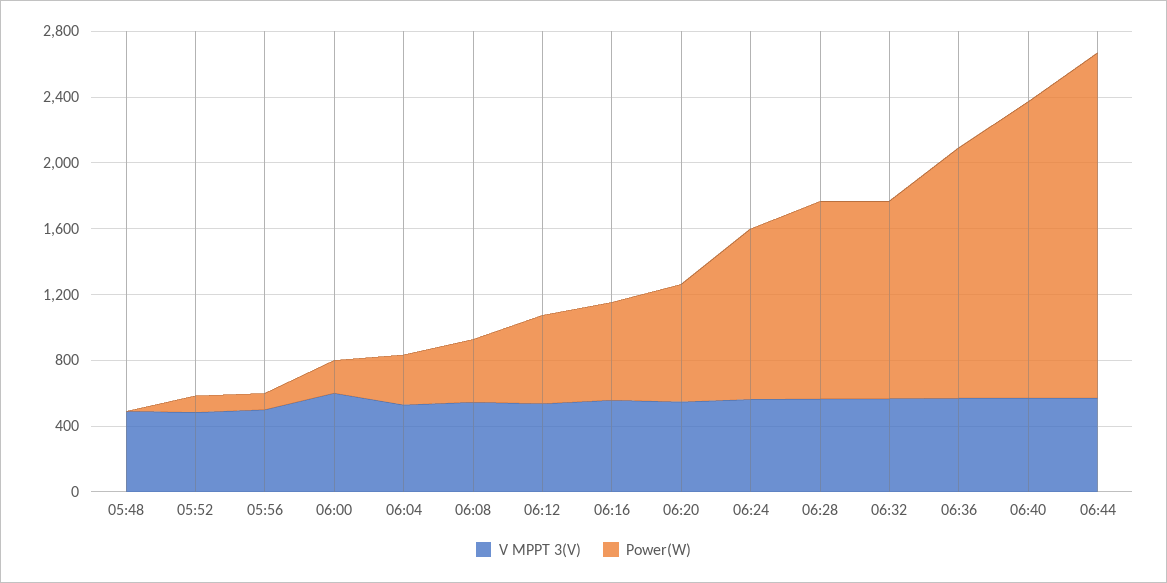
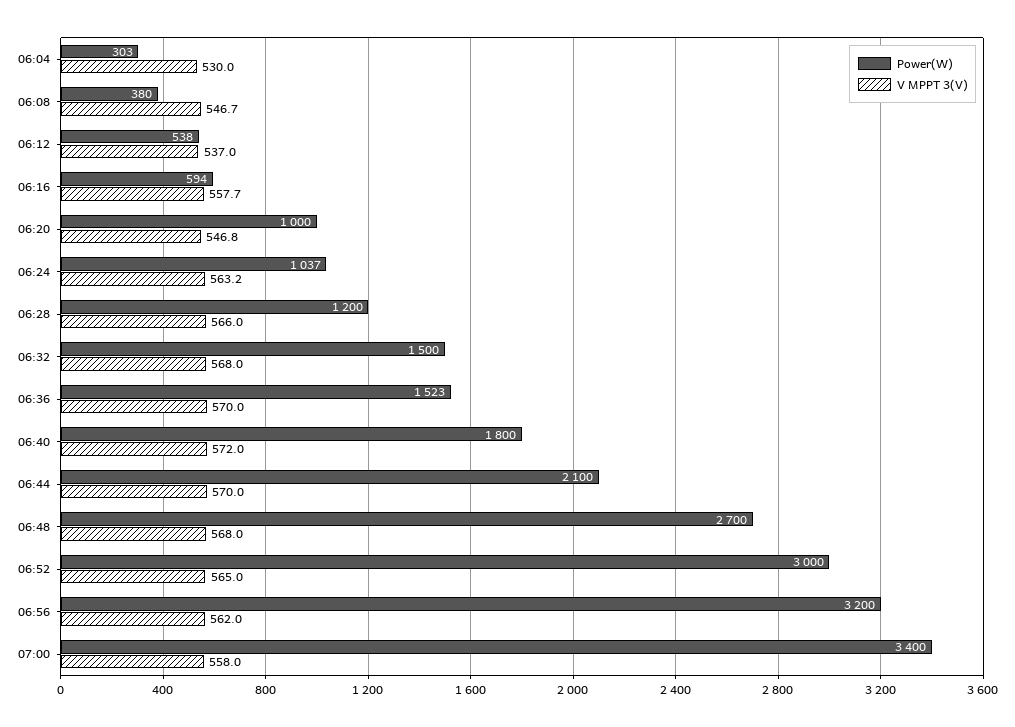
V MPPT 3(V), 05:48: 500 -> none
Power(W), 05:48: 0 -> none
V MPPT 3(V), 05:52: 500 -> none
Power(W), 05:52: 100 -> none
V MPPT 3(V), 05:56: 500 -> none
Power(W), 05:56: 100 -> none
V MPPT 3(V), 06:00: 600 -> none
Power(W), 06:00: 200 -> none
Power(W), 06:20: 700 -> 1000
Power(W), 06:32: 1200 -> 1500
Power(W), 06:48: none -> 2700
V MPPT 3(V), 06:48: none -> 568
Power(W), 06:52: none -> 3000
V MPPT 3(V), 06:52: none -> 565
Power(W), 06:56: none -> 3200
V MPPT 3(V), 06:56: none -> 562
Power(W), 07:00: none -> 3400
V MPPT 3(V), 07:00: none -> 558

